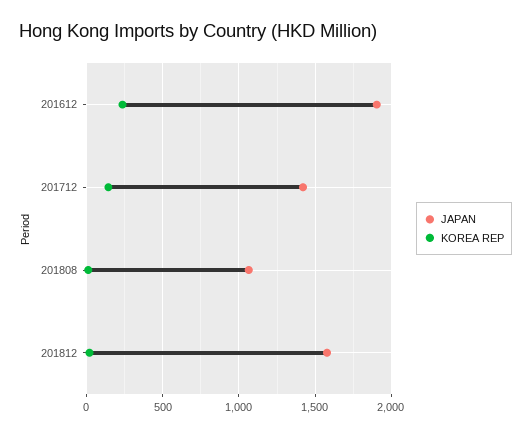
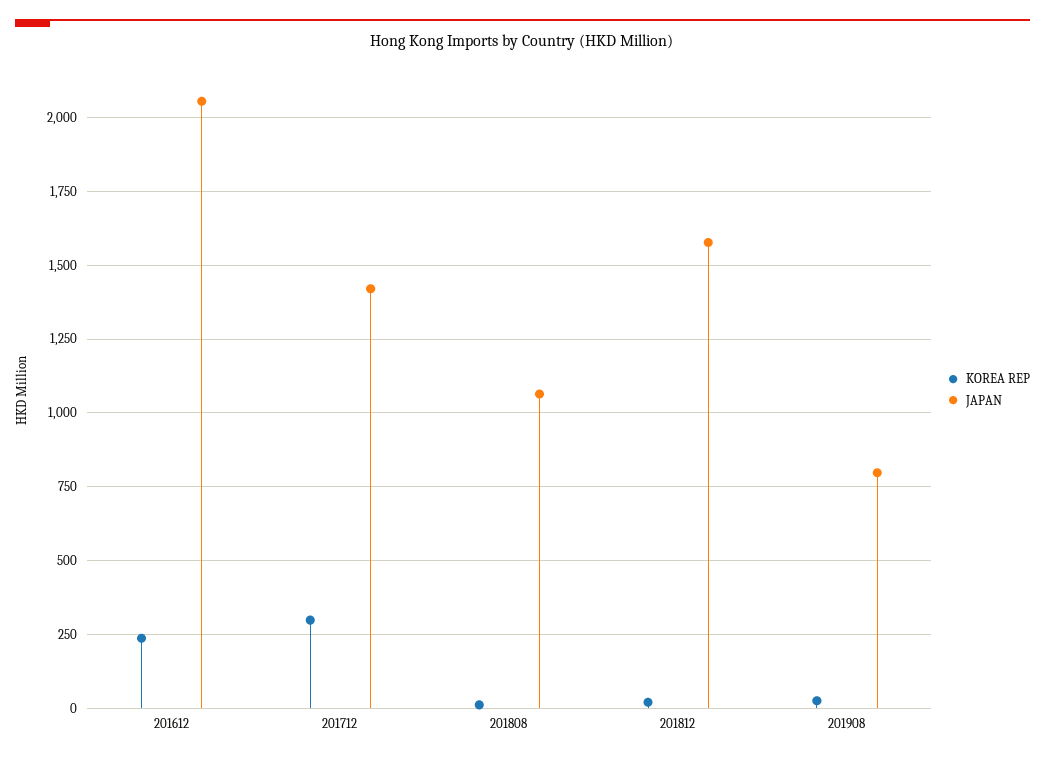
JAPAN, 201612: 1900 -> 2050
KOREA REP, 201712: 150 -> 300
KOREA REP, 201908: none -> 25
JAPAN, 201908: none -> 800

